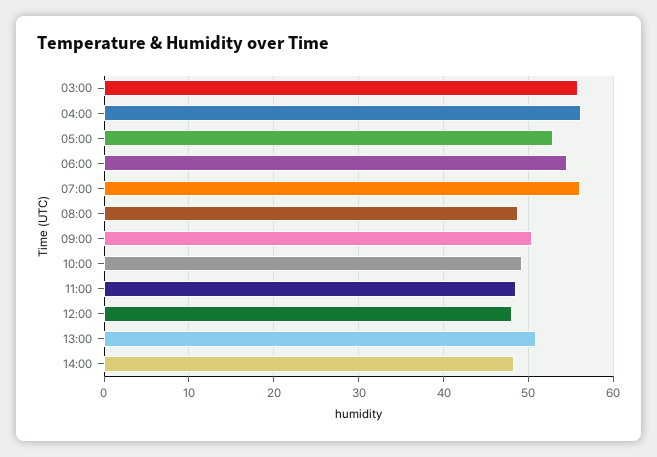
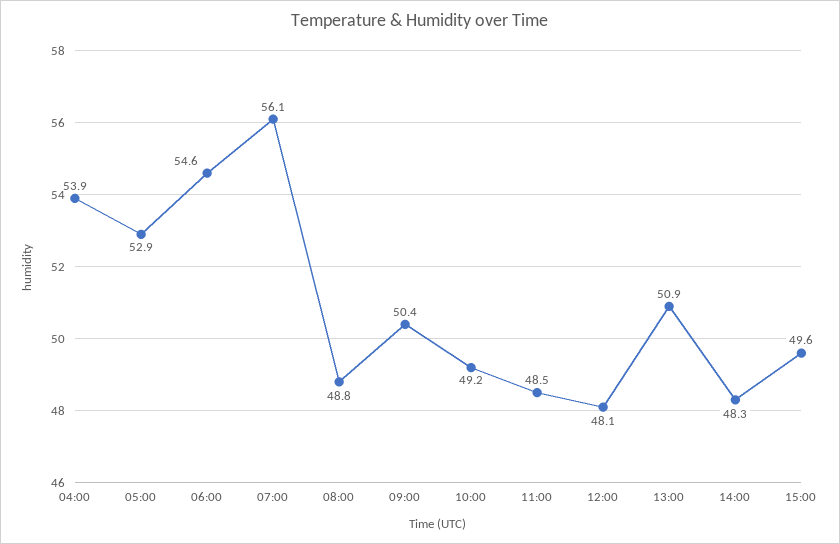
03:00: 56 -> none
04:00: 56 -> 53.9
15:00: none -> 49.6

